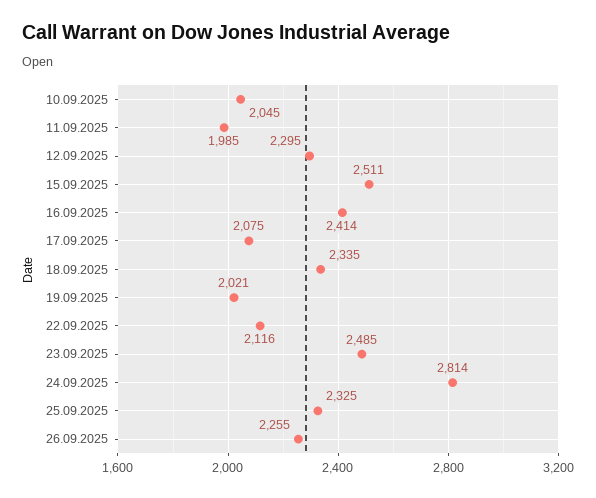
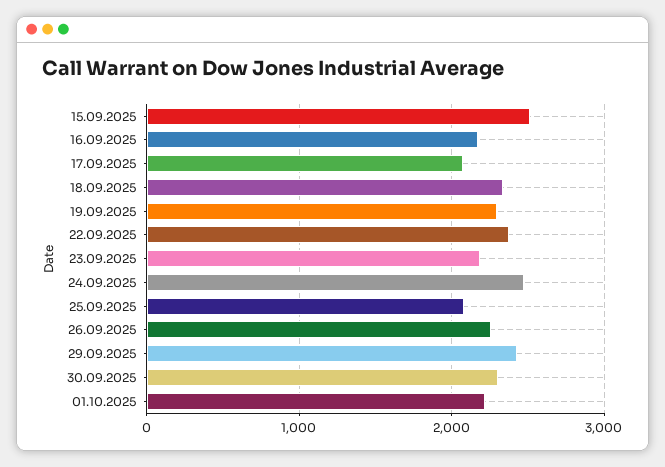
10.09.2025: 2045 -> none
11.09.2025: 1985 -> none
12.09.2025: 2295 -> none
16.09.2025: 2414 -> 2200
19.09.2025: 2021 -> 2300
22.09.2025: 2116 -> 2400
23.09.2025: 2485 -> 2200
24.09.2025: 2814 -> 2500
25.09.2025: 2325 -> 2100
29.09.2025: none -> 2400
30.09.2025: none -> 2300
01.10.2025: none -> 2200

